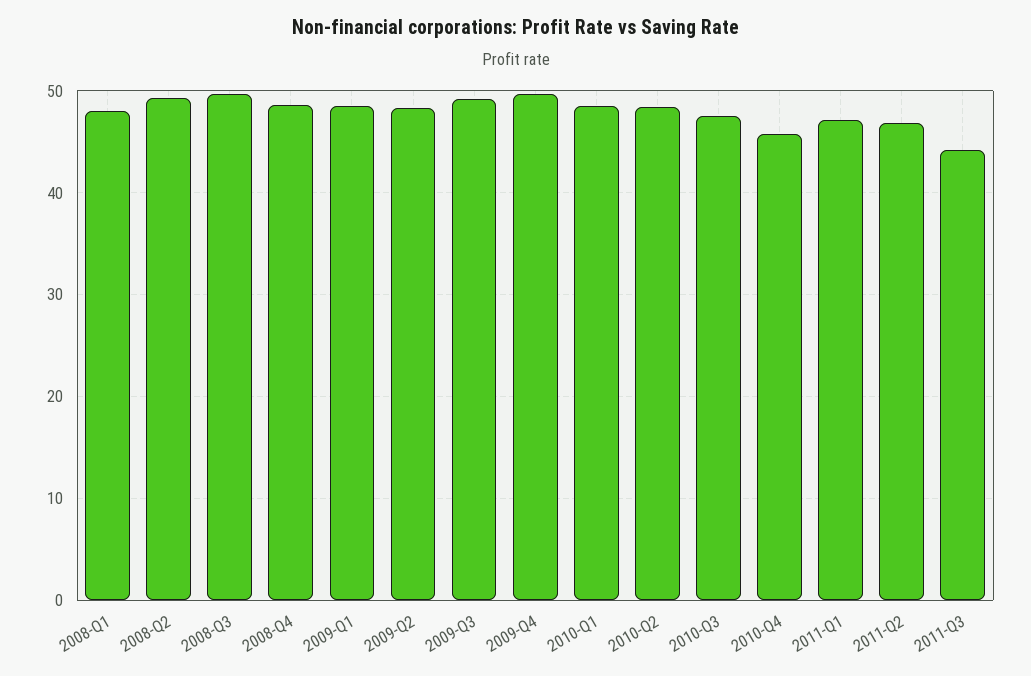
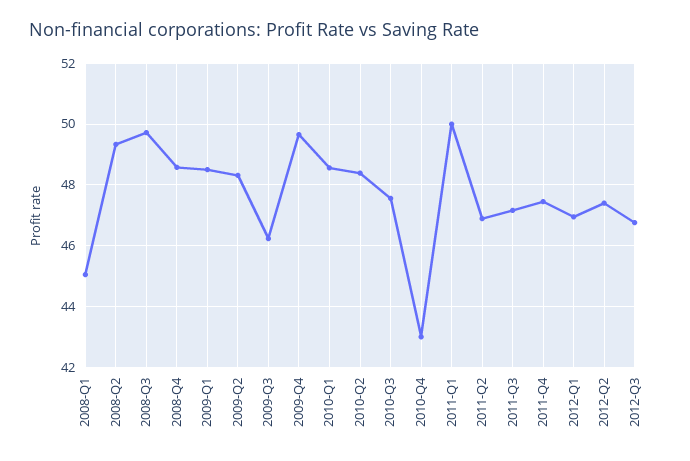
2008-Q1: 48 -> 45
2009-Q3: 49 -> 46.2
2010-Q4: 46 -> 43
2011-Q1: 47 -> 50
2011-Q3: 44 -> 47.2
2011-Q4: none -> 47.4
2012-Q1: none -> 47
2012-Q2: none -> 47.4
2012-Q3: none -> 46.8

